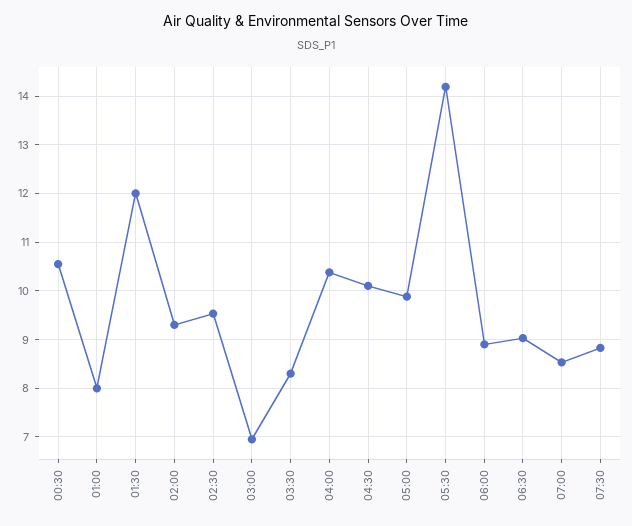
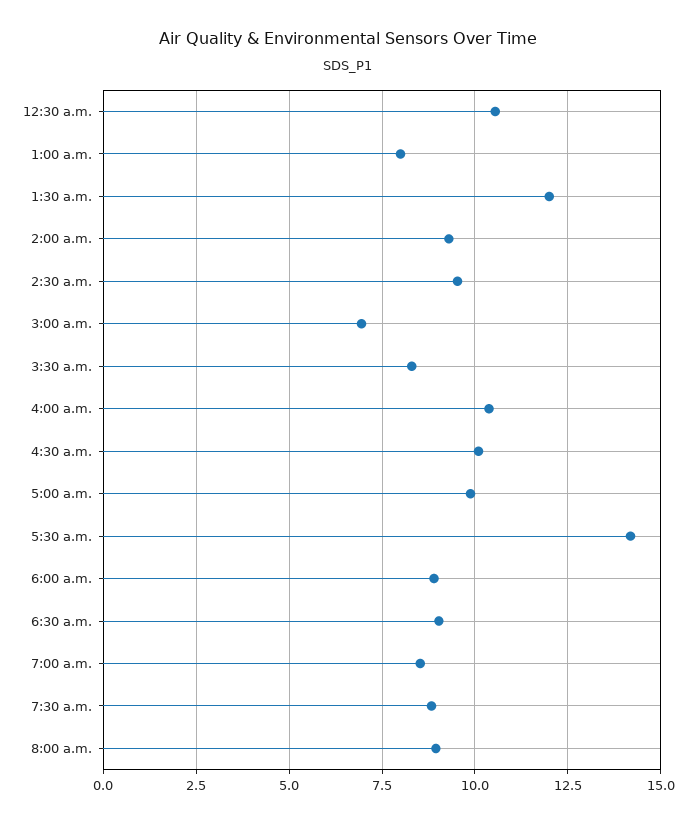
8:00 a.m.: none -> 9

